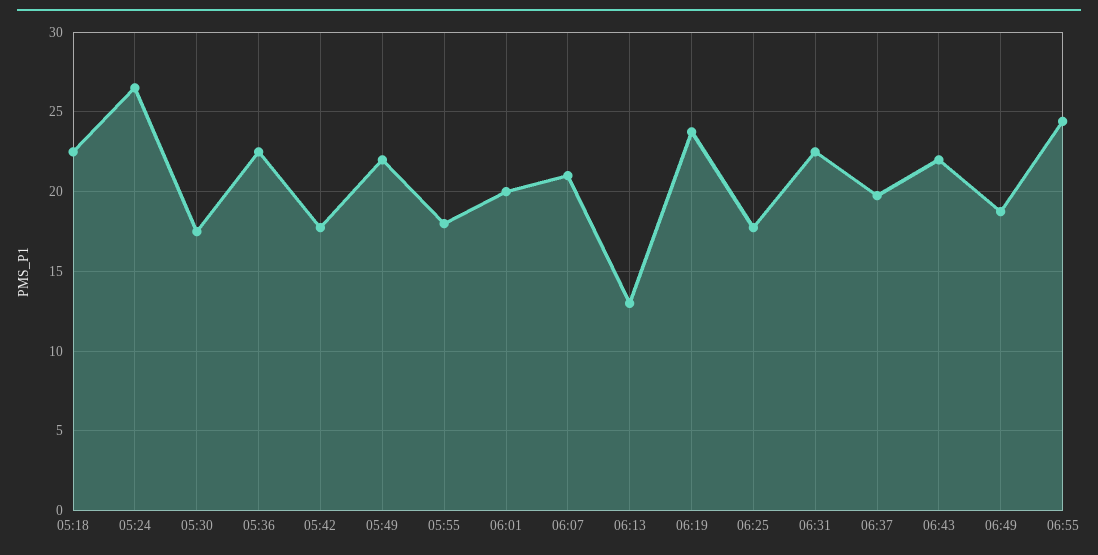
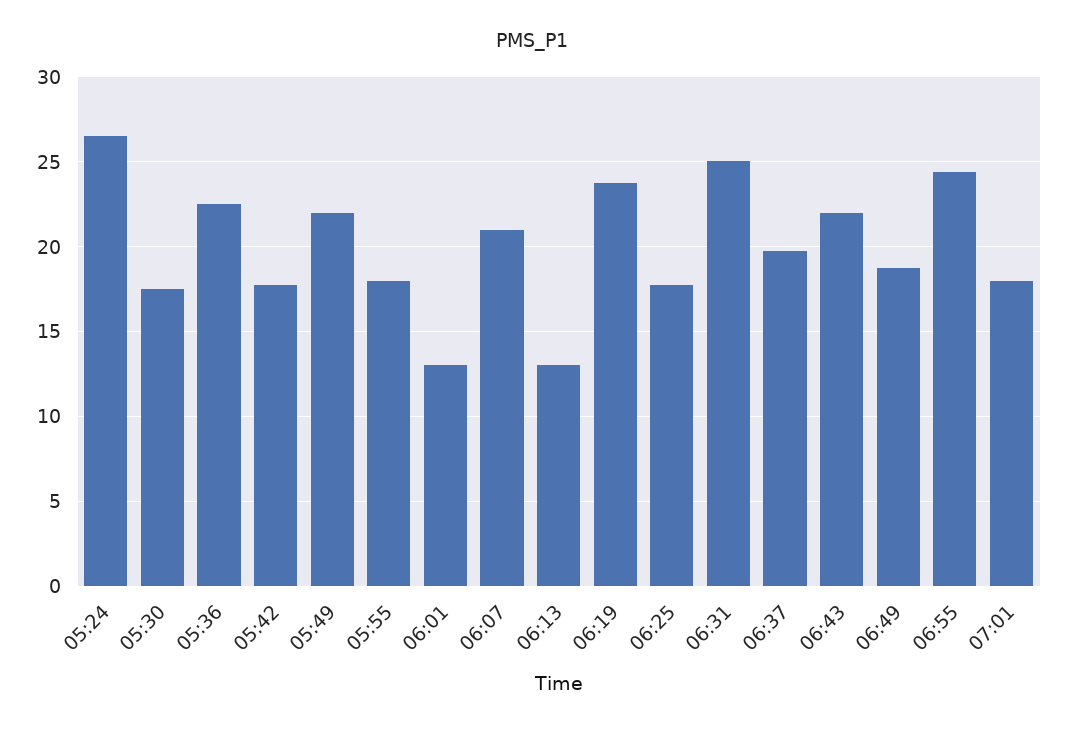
05:18: 22.5 -> none
06:01: 20 -> 13
06:31: 22.5 -> 25
07:01: none -> 18

